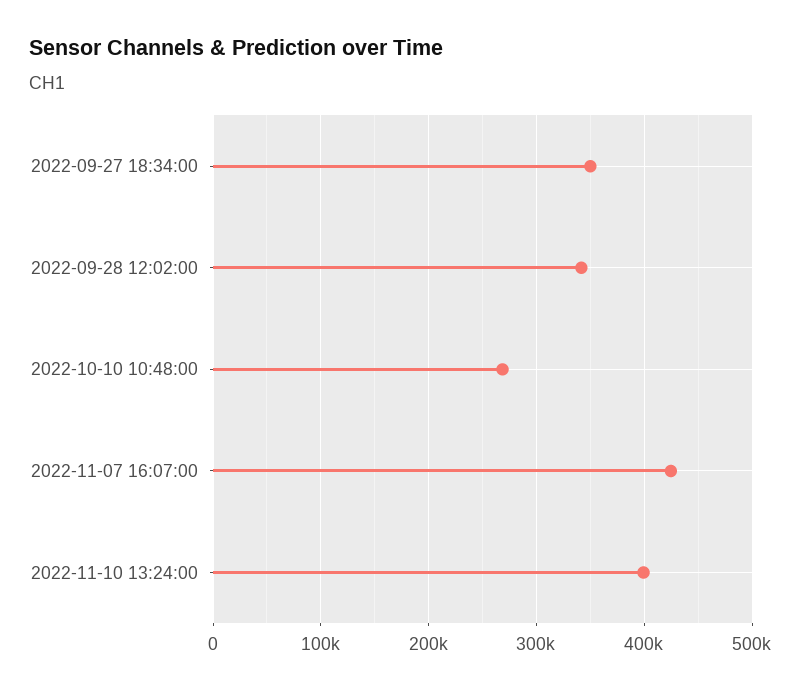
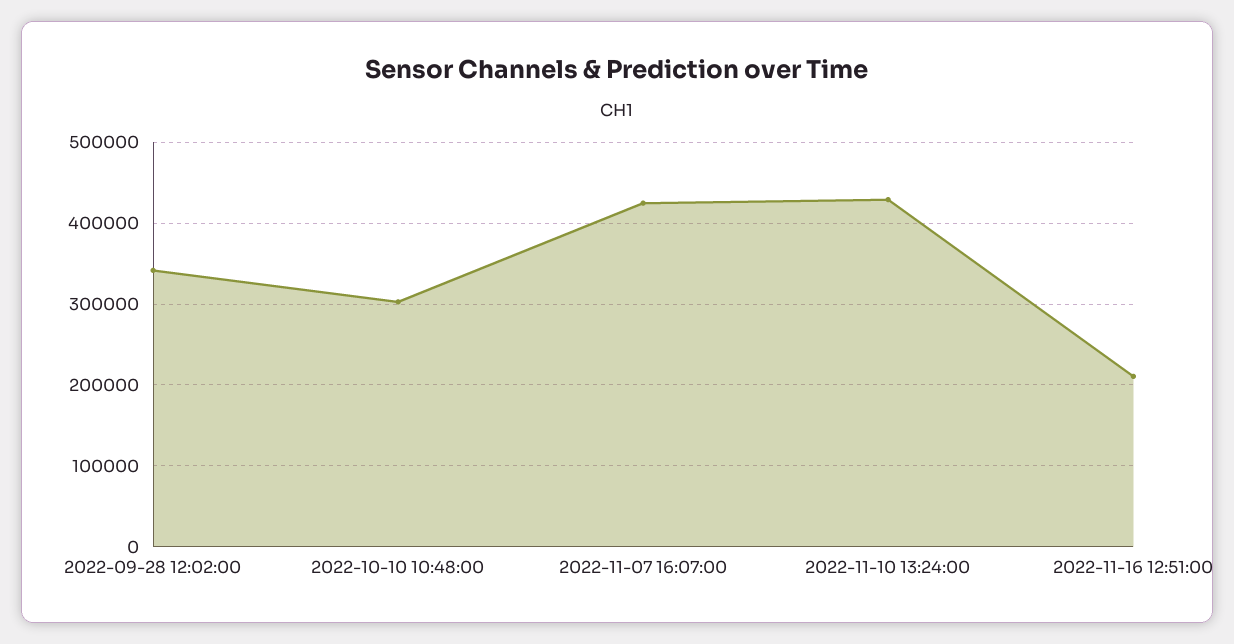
2022-09-27 18:34:00: 350000 -> none
2022-10-10 10:48:00: 270000 -> 300000
2022-11-10 13:24:00: 400000 -> 430000
2022-11-16 12:51:00: none -> 210000

